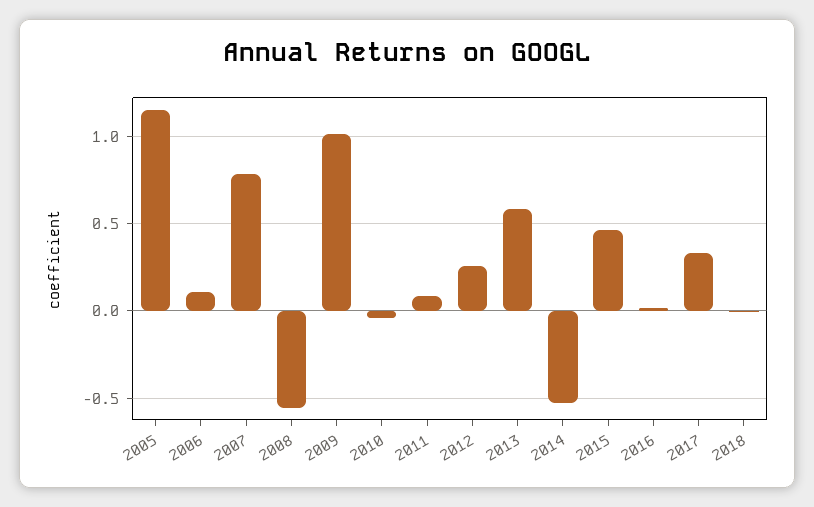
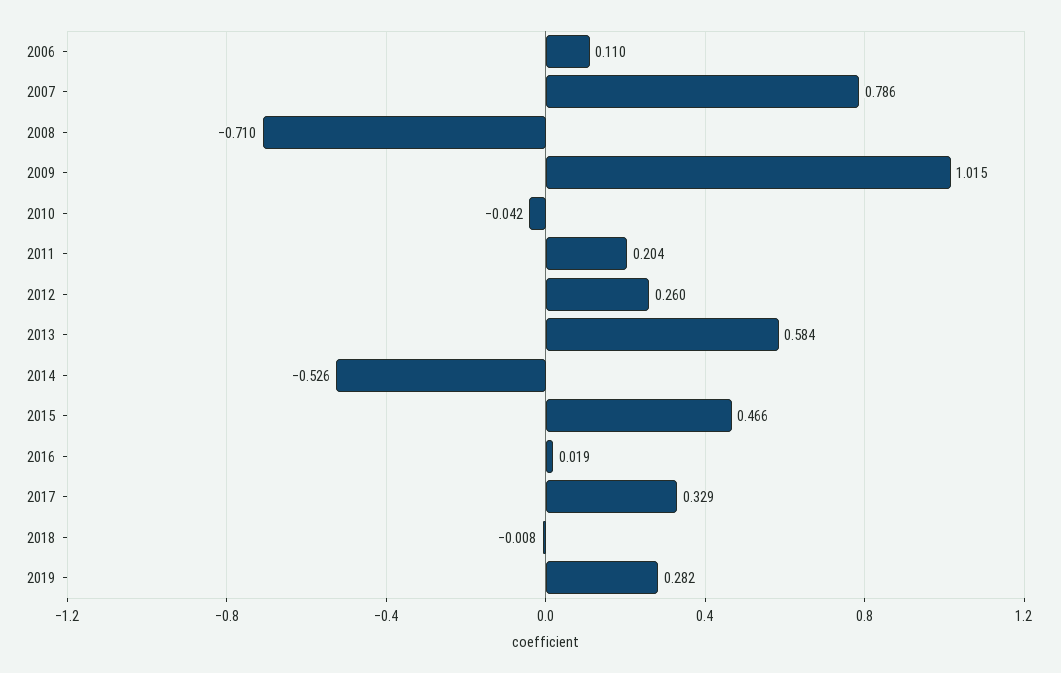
2005: 1.15 -> none
2008: -0.55 -> -0.71
2011: 0.1 -> 0.204
2019: none -> 0.282

